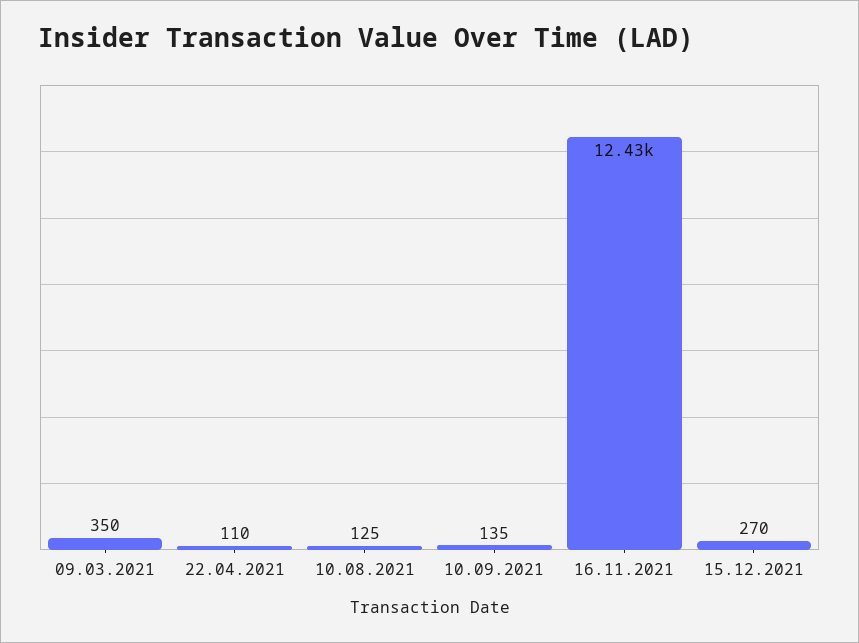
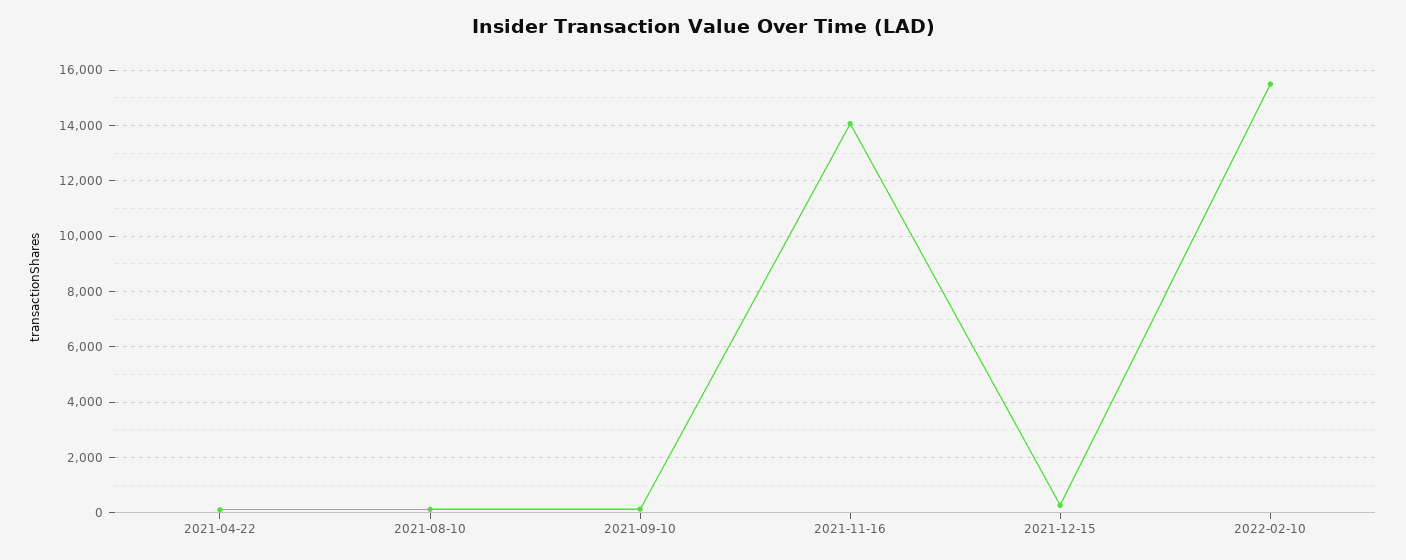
09.03.2021: 350 -> none
16.11.2021: 12430 -> 14000
2022-02-10: none -> 15500

